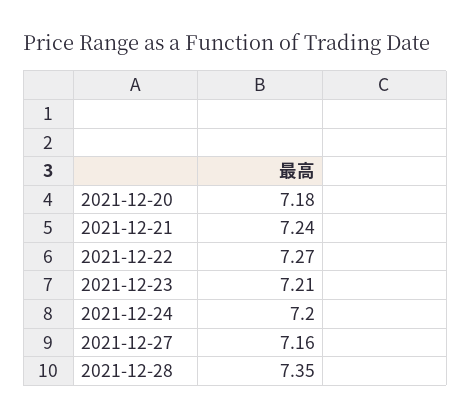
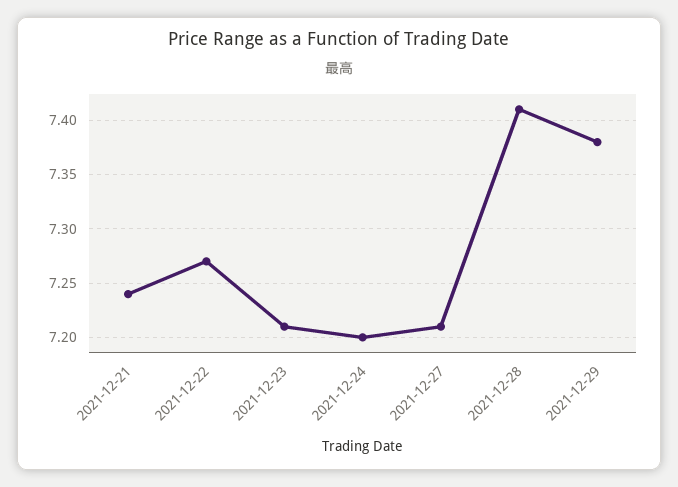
2021-12-20: 7.18 -> none
2021-12-27: 7.16 -> 7.21
2021-12-28: 7.35 -> 7.41
2021-12-29: none -> 7.38

